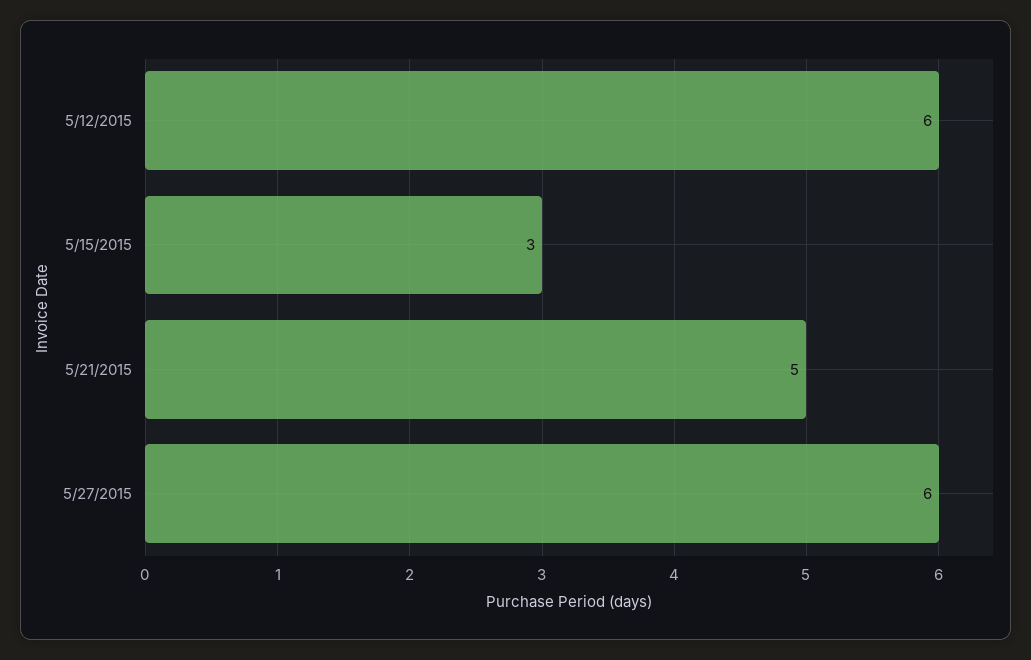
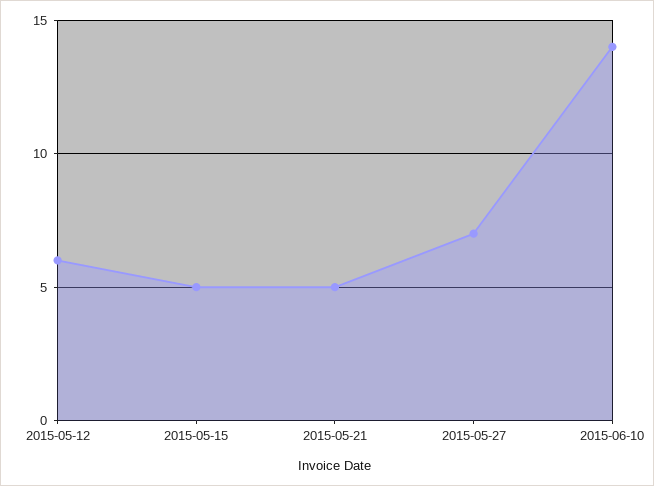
5/15/2015: 3 -> 5
5/27/2015: 6 -> 7
2015-06-10: none -> 14

